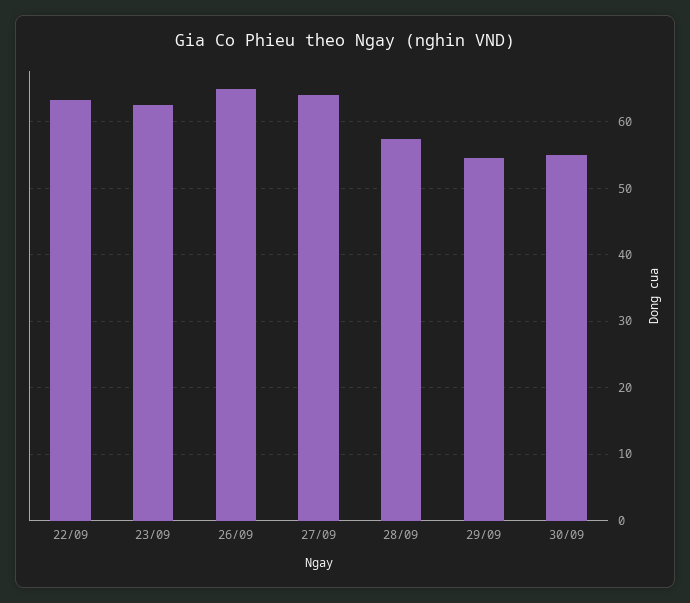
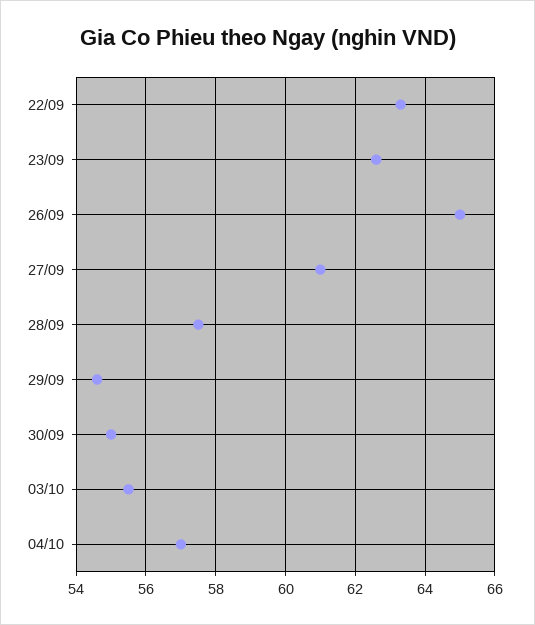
27/09: 64 -> 61
03/10: none -> 55.5
04/10: none -> 57

